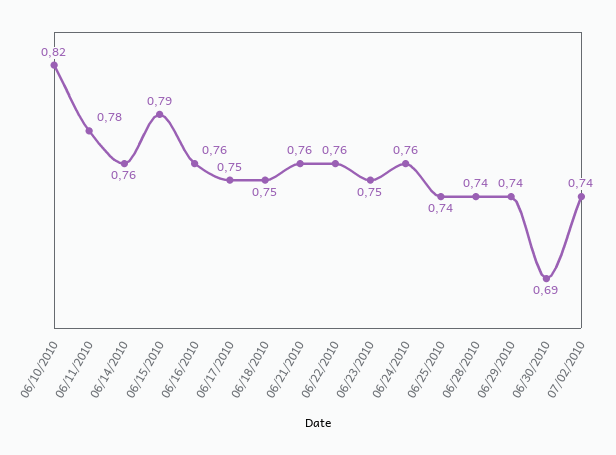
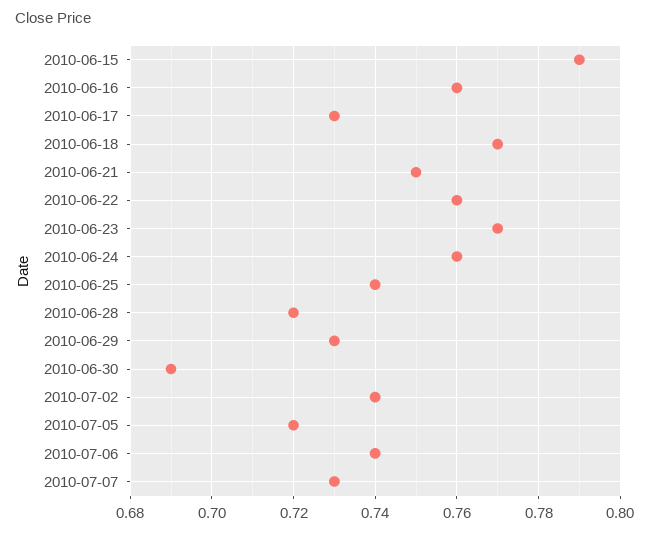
06/10/2010: 0.82 -> none
06/11/2010: 0.78 -> none
06/14/2010: 0.76 -> none
06/17/2010: 0.75 -> 0.73
06/18/2010: 0.75 -> 0.77
06/21/2010: 0.76 -> 0.75
06/23/2010: 0.75 -> 0.77
06/28/2010: 0.74 -> 0.72
06/29/2010: 0.74 -> 0.73
2010-07-05: none -> 0.72
2010-07-06: none -> 0.74
2010-07-07: none -> 0.73

